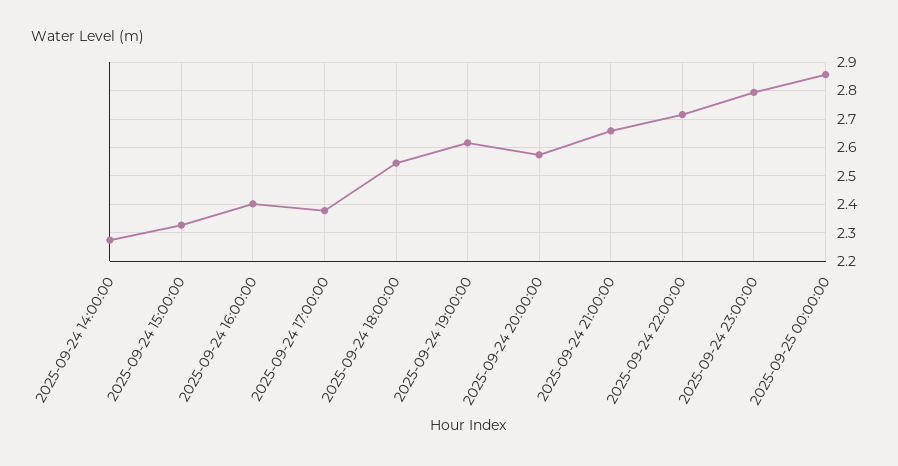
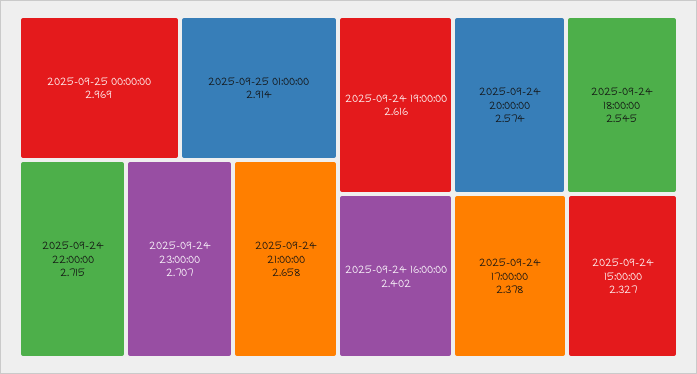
2025-09-24 14:00:00: 2.275 -> none
2025-09-24 23:00:00: 2.8 -> 2.707
2025-09-25 00:00:00: 2.85 -> 2.969
2025-09-25 01:00:00: none -> 2.914

